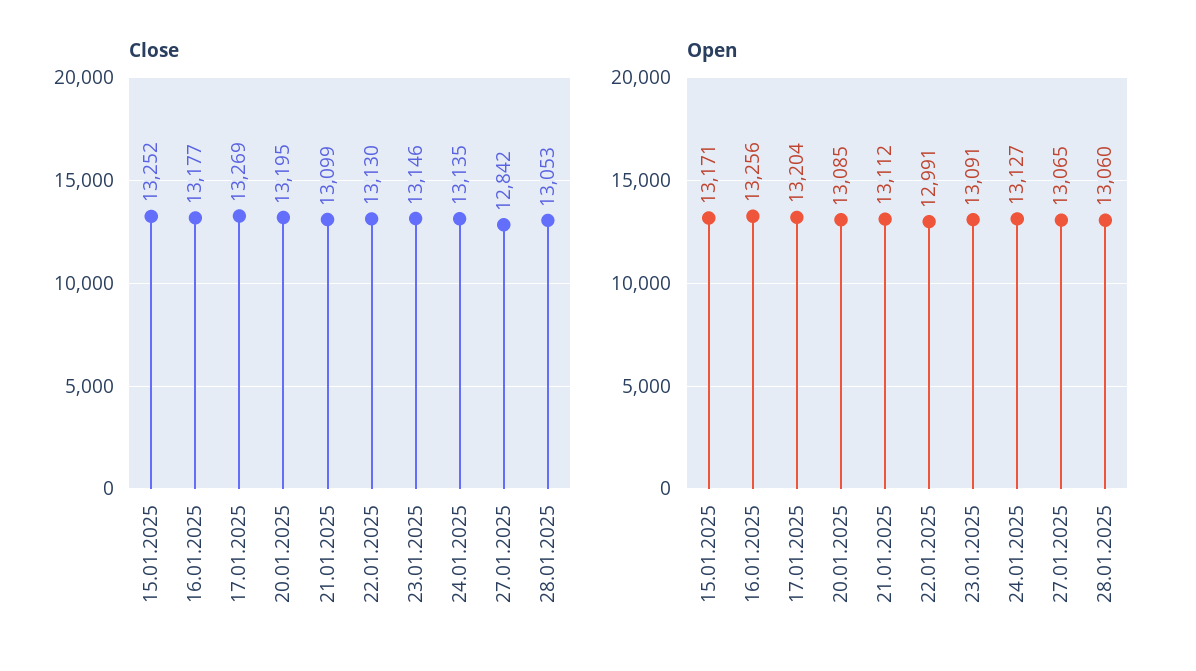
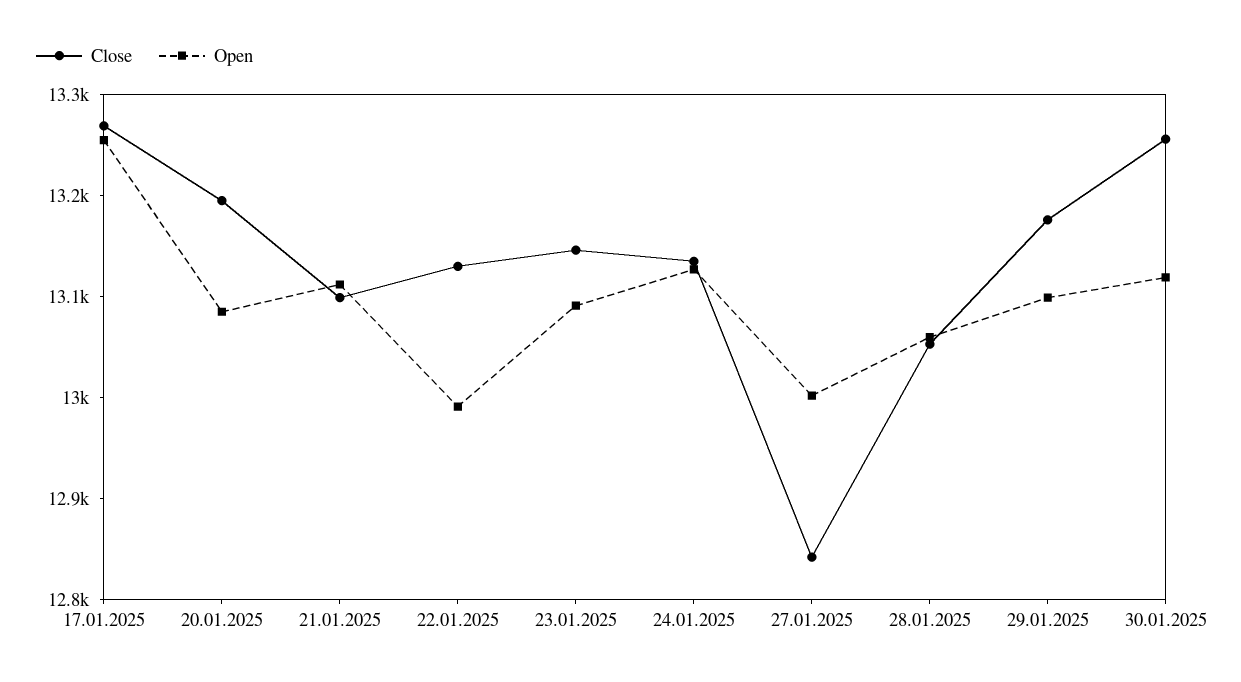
Close, 15.01.2025: 13252 -> none
Close, 16.01.2025: 13177 -> none
Open, 15.01.2025: 13171 -> none
Open, 16.01.2025: 13256 -> none
Open, 17.01.2025: 13204 -> 13260
Open, 27.01.2025: 13065 -> 13000
Close, 29.01.2025: none -> 13180
Open, 29.01.2025: none -> 13100
Close, 30.01.2025: none -> 13260
Open, 30.01.2025: none -> 13120

